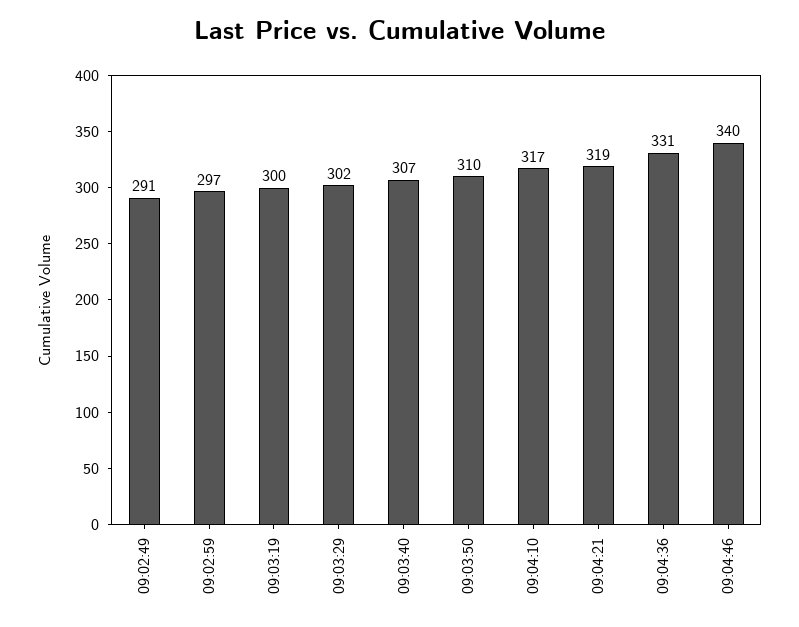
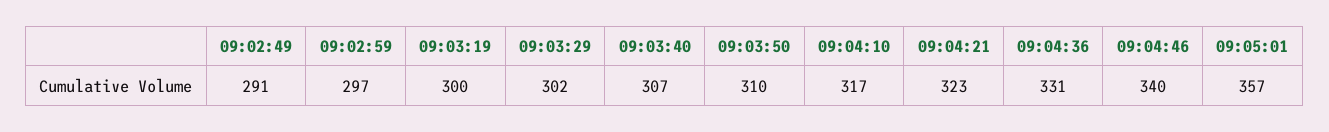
09:04:21: 319 -> 323
09:05:01: none -> 357

